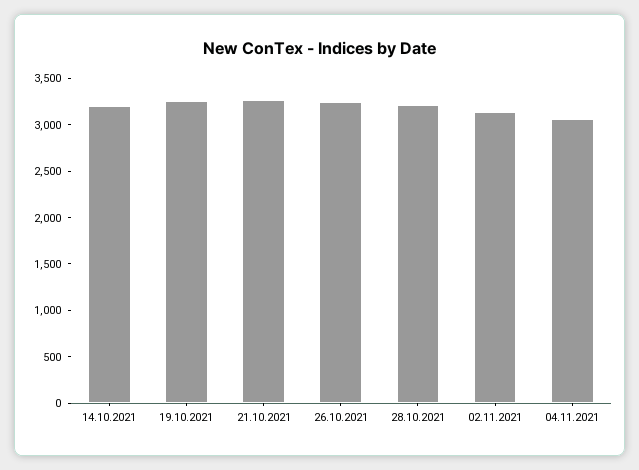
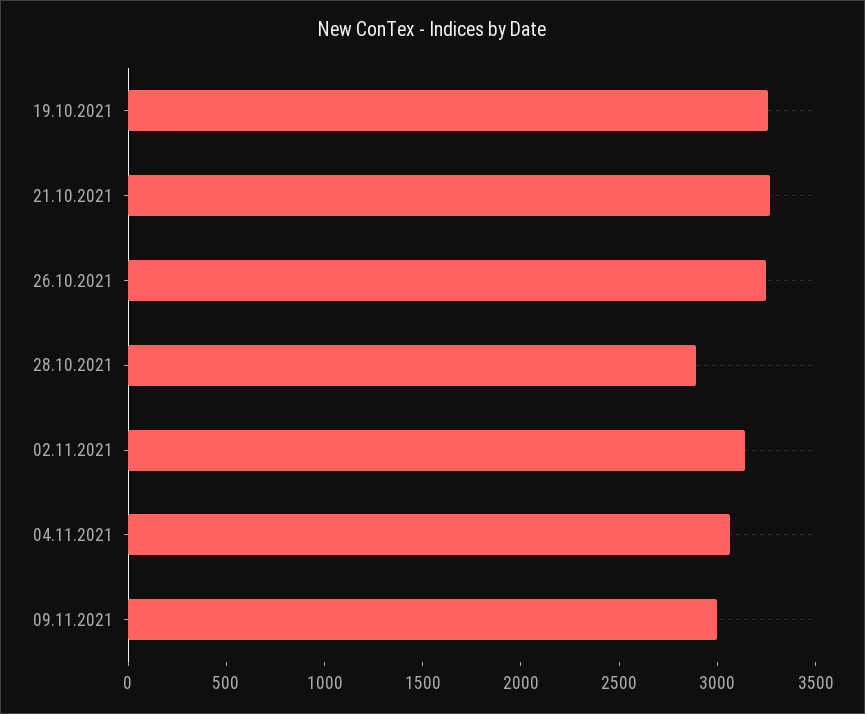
14.10.2021: 3200 -> none
28.10.2021: 3200 -> 2900
09.11.2021: none -> 3000

